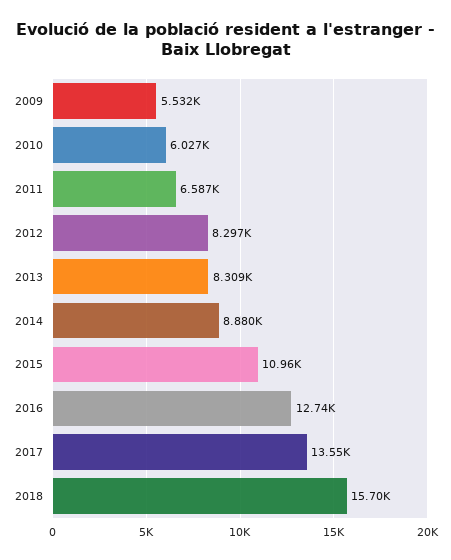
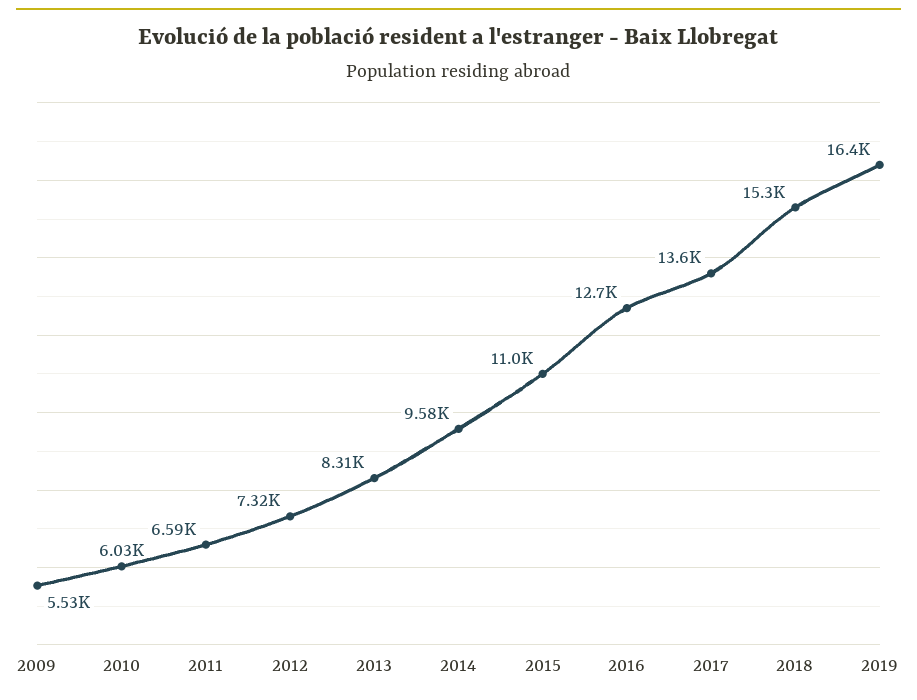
2012: 8297 -> 7320
2014: 8880 -> 9580
2018: 15700 -> 15300
2019: none -> 16400

